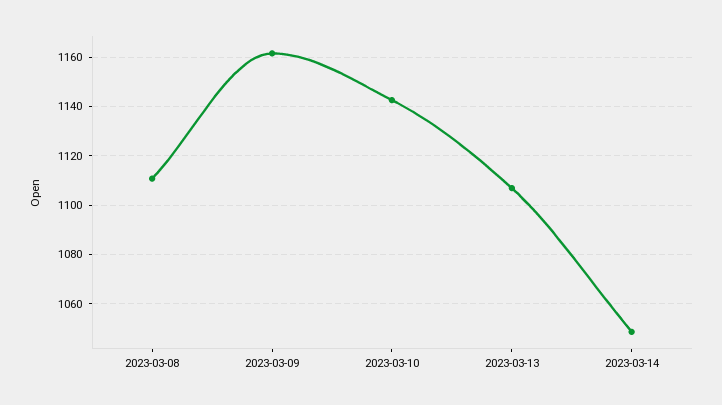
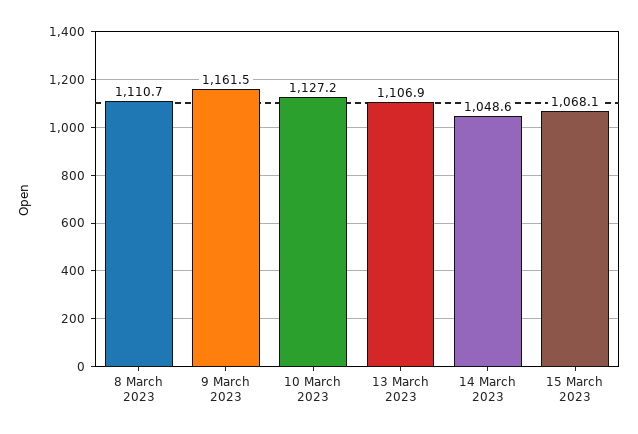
2023-03-10: 1142.5 -> 1127.2
15 March 2023: none -> 1068.1

